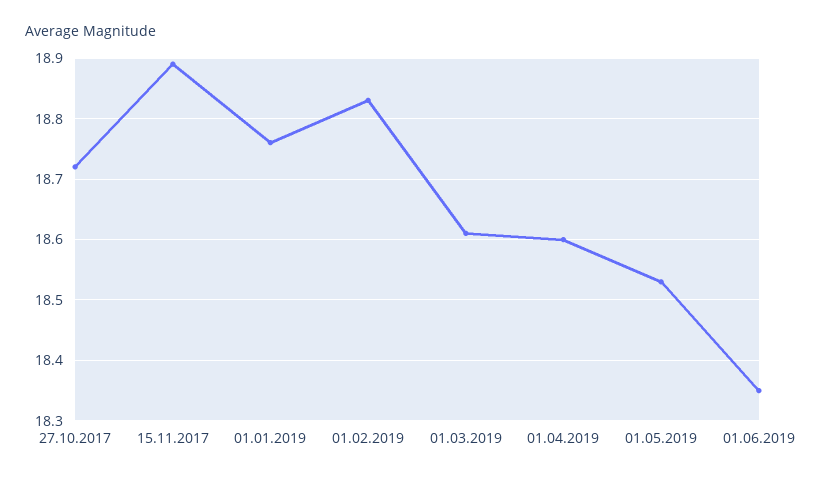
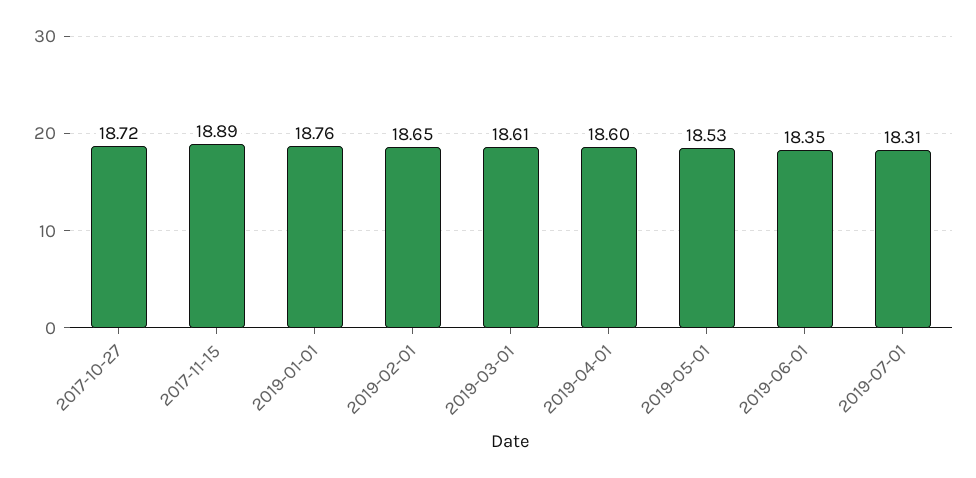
01.02.2019: 18.83 -> 18.65
2019-07-01: none -> 18.31

